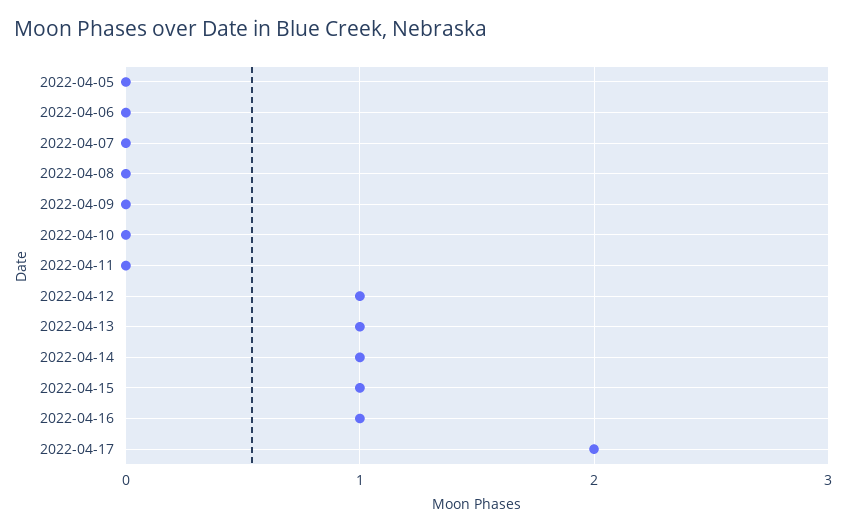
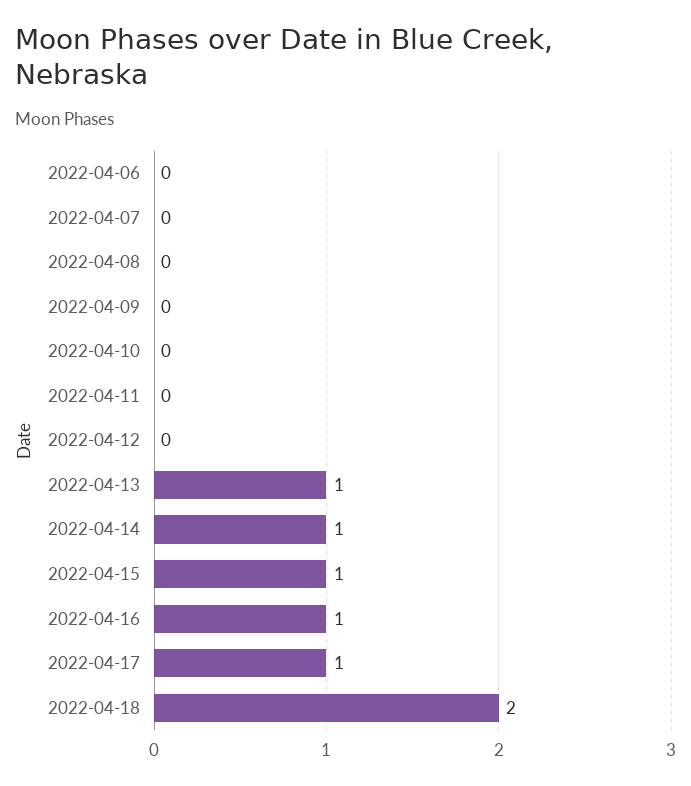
2022-04-05: 0 -> none
2022-04-12: 1 -> 0
2022-04-17: 2 -> 1
2022-04-18: none -> 2

